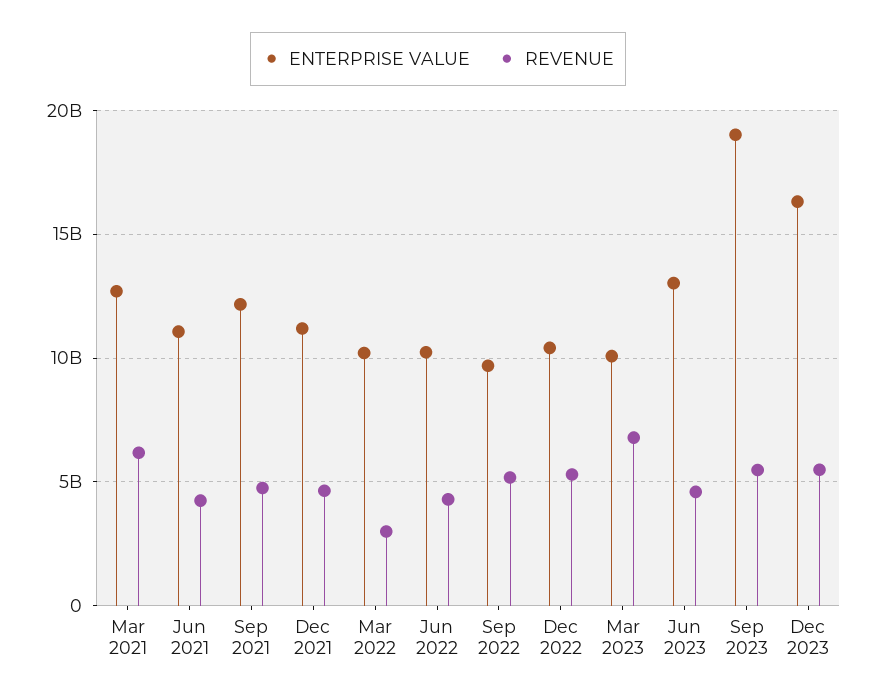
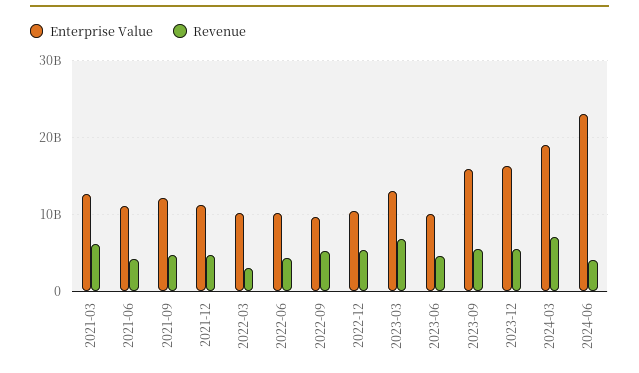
ENTERPRISE VALUE, Mar 2023: 10000000000 -> 13000000000
ENTERPRISE VALUE, Jun 2023: 13000000000 -> 10000000000
ENTERPRISE VALUE, Sep 2023: 19000000000 -> 16000000000
ENTERPRISE VALUE, 2024-03: none -> 19000000000
REVENUE, 2024-03: none -> 7000000000
ENTERPRISE VALUE, 2024-06: none -> 23000000000
REVENUE, 2024-06: none -> 4000000000

